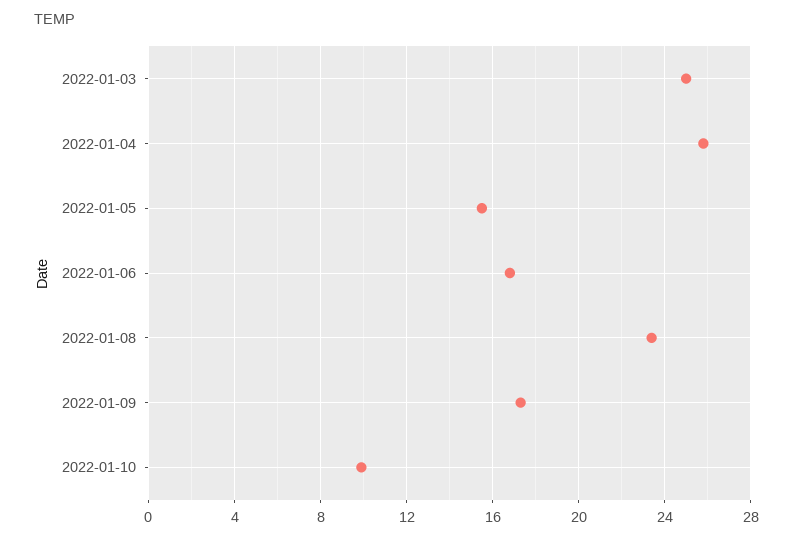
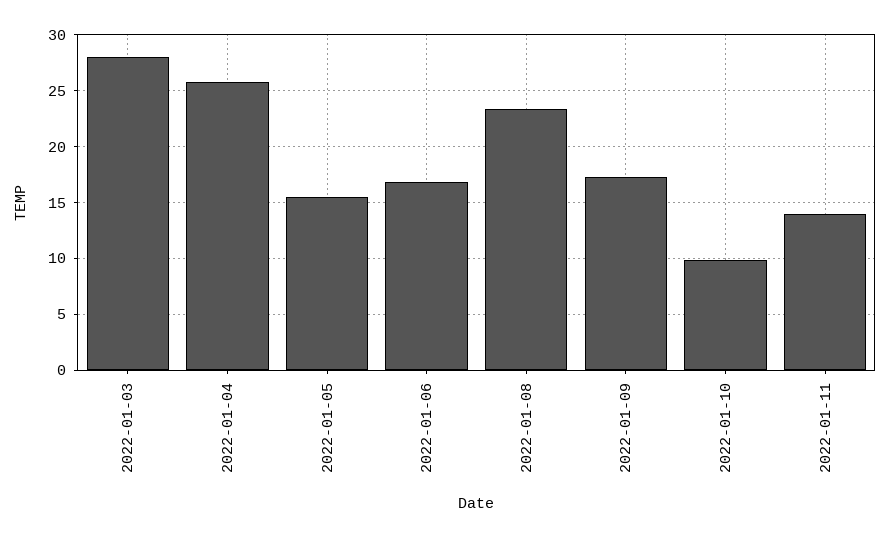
2022-01-03: 25 -> 28
2022-01-11: none -> 14

